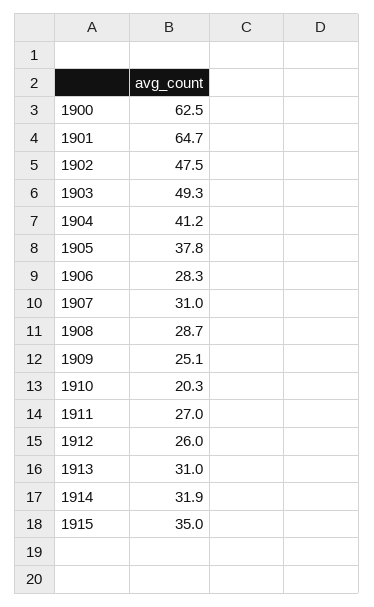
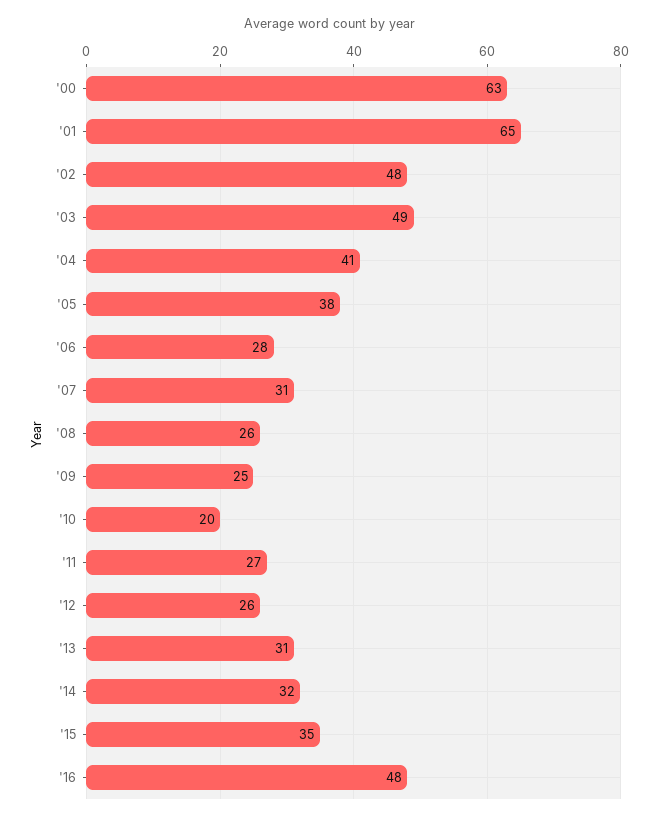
1908: 28.7 -> 26
'16: none -> 48

